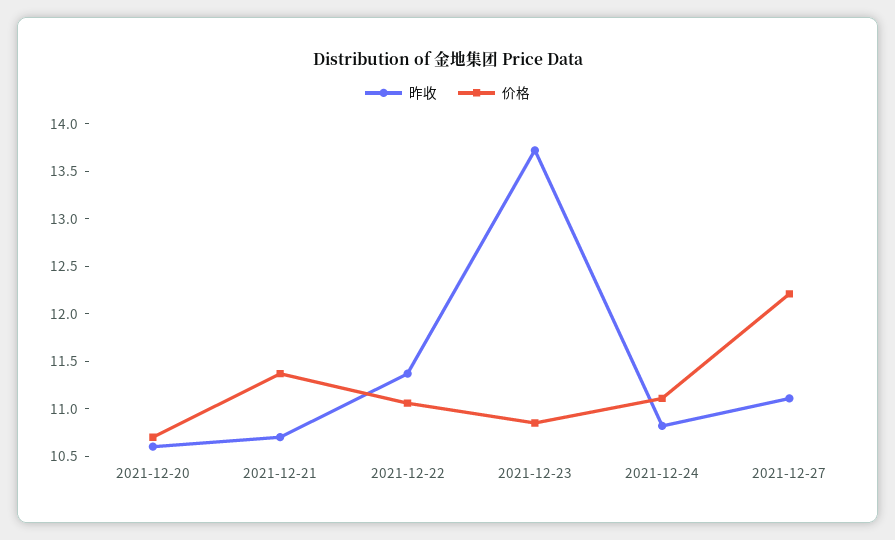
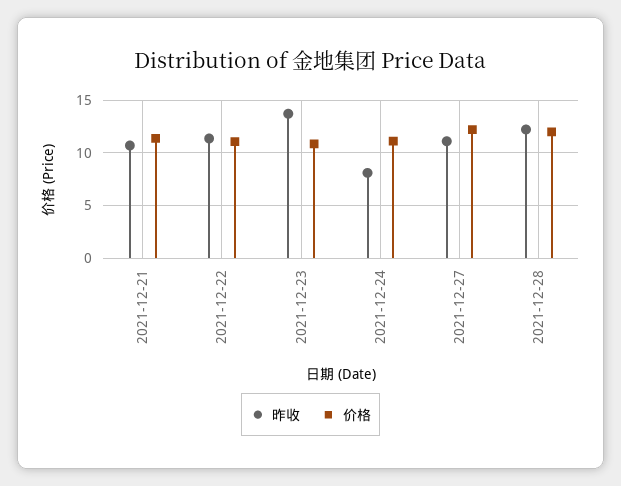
昨收, 2021-12-20: 10.6 -> none
价格, 2021-12-20: 10.7 -> none
昨收, 2021-12-24: 10.8 -> 8
昨收, 2021-12-28: none -> 12
价格, 2021-12-28: none -> 12

